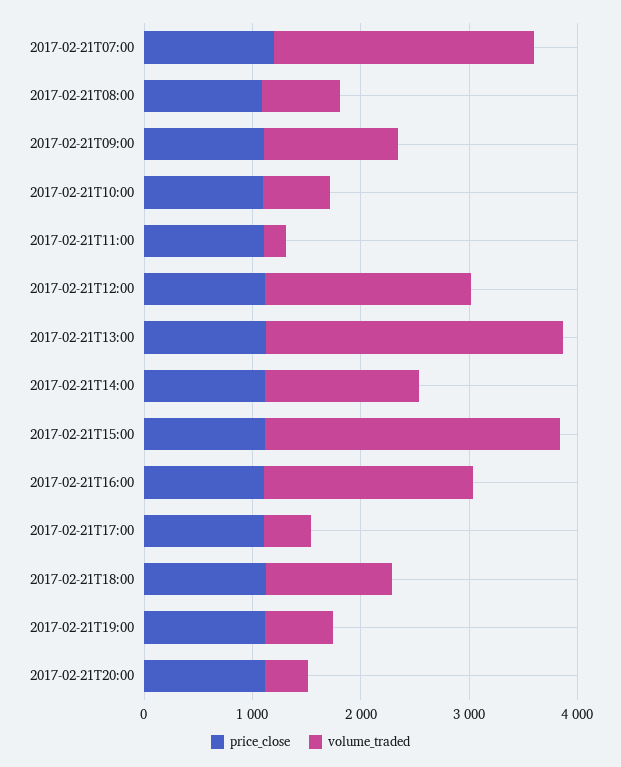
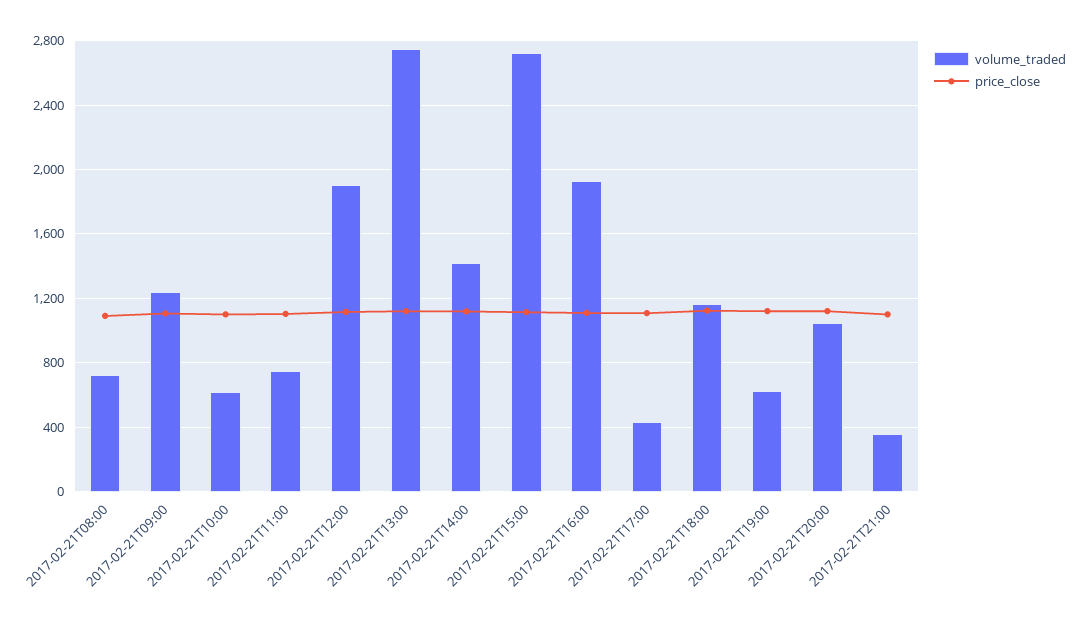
price_close, 2017-02-21T07:00: 1200 -> none
volume_traded, 2017-02-21T07:00: 2400 -> none
volume_traded, 2017-02-21T11:00: 200 -> 750
volume_traded, 2017-02-21T20:00: 400 -> 1050
volume_traded, 2017-02-21T21:00: none -> 350
price_close, 2017-02-21T21:00: none -> 1100

